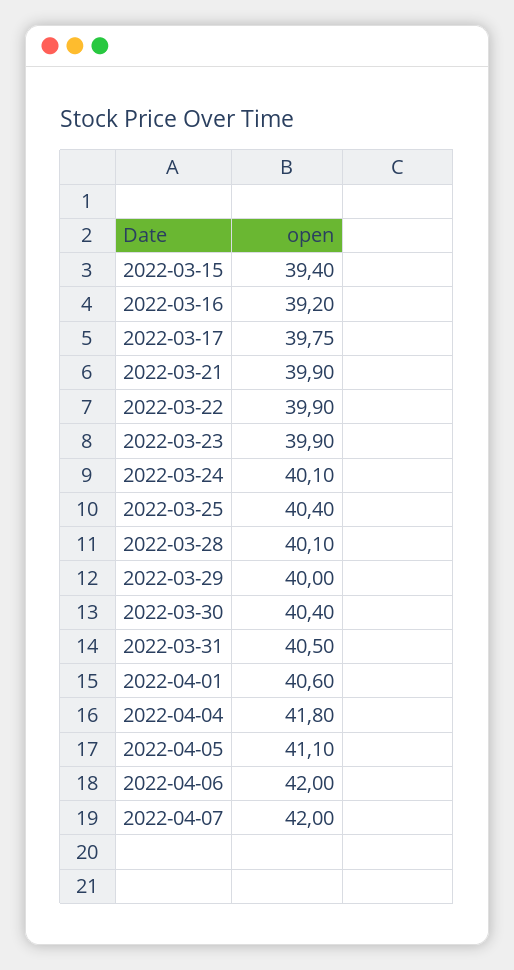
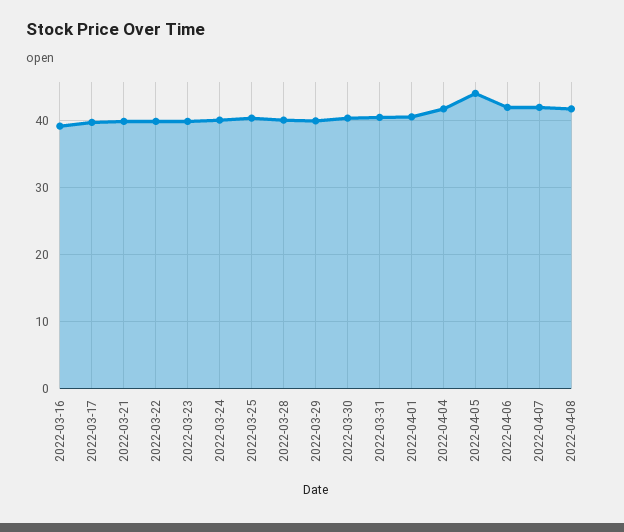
2022-03-15: 39.4 -> none
2022-04-05: 41.1 -> 44
2022-04-08: none -> 42

